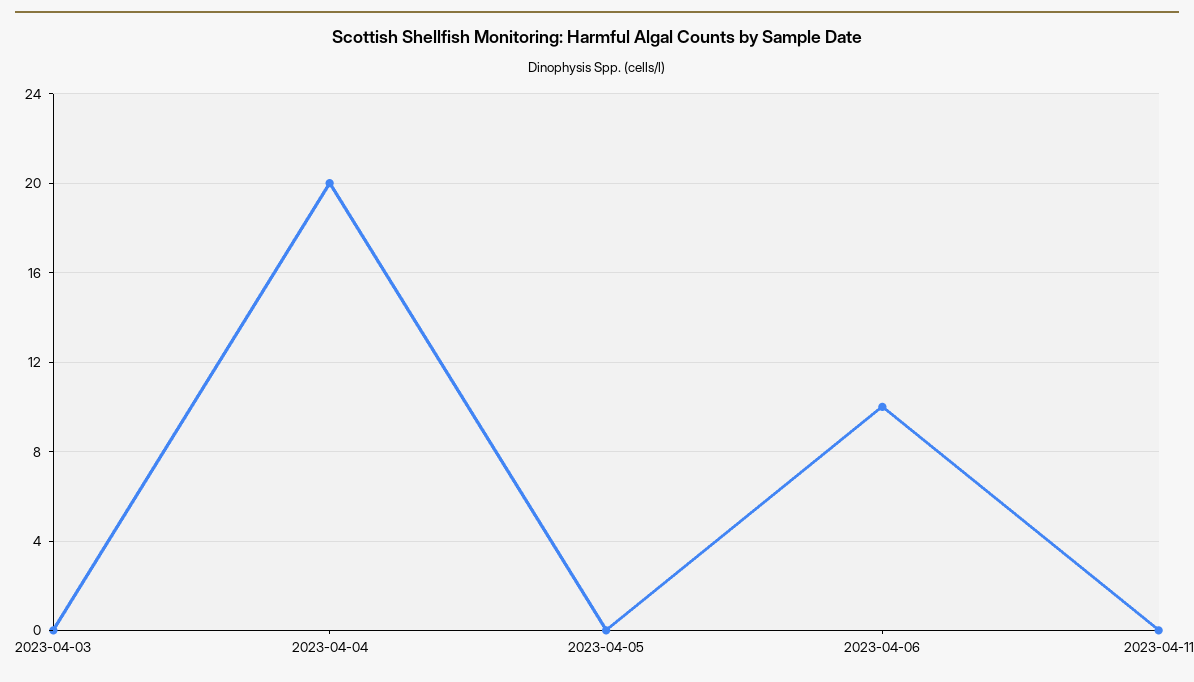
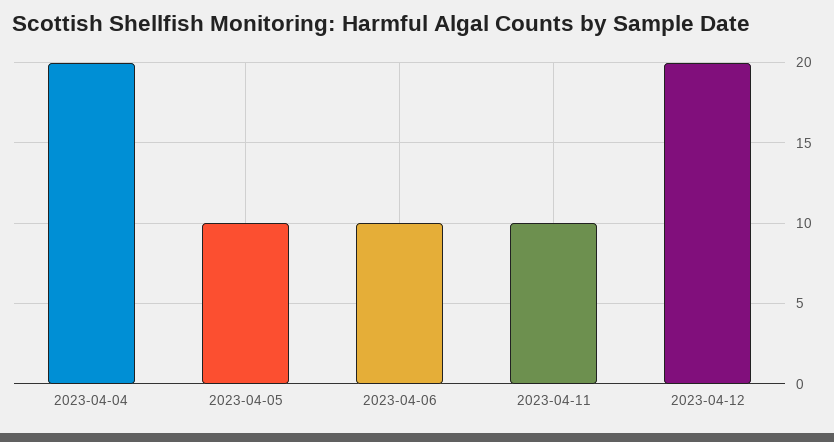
2023-04-03: 0 -> none
2023-04-05: 0 -> 10
2023-04-11: 0 -> 10
2023-04-12: none -> 20

